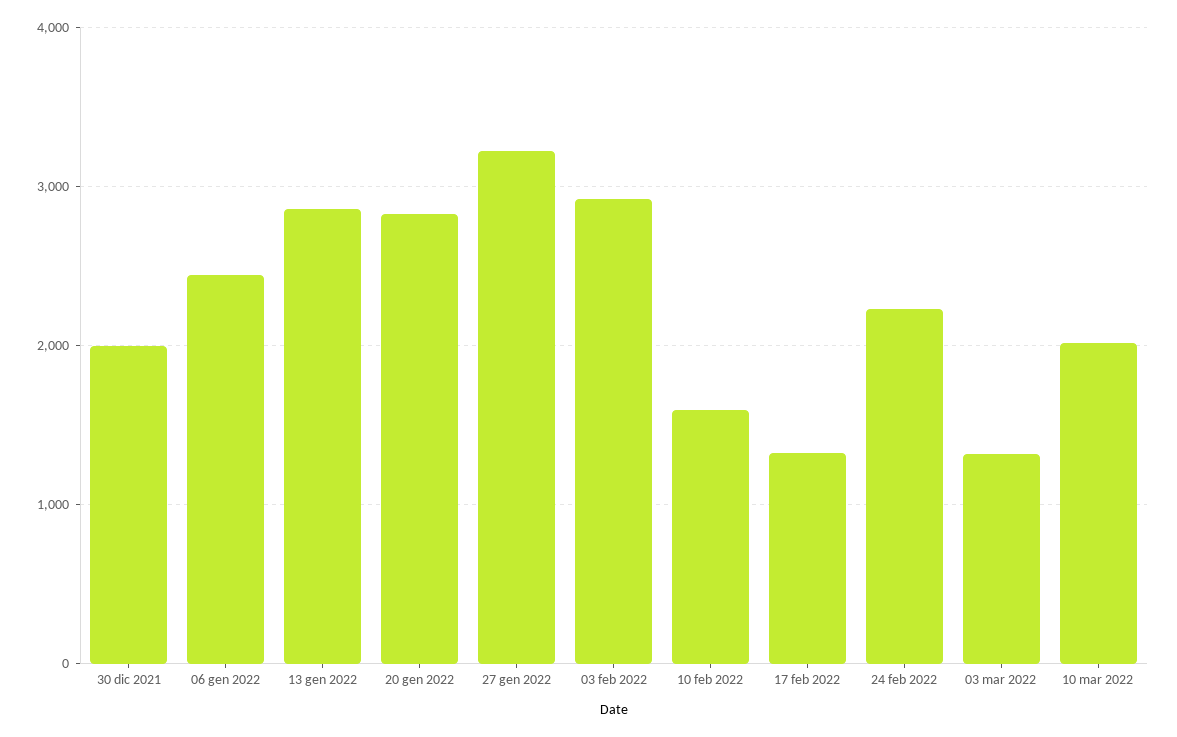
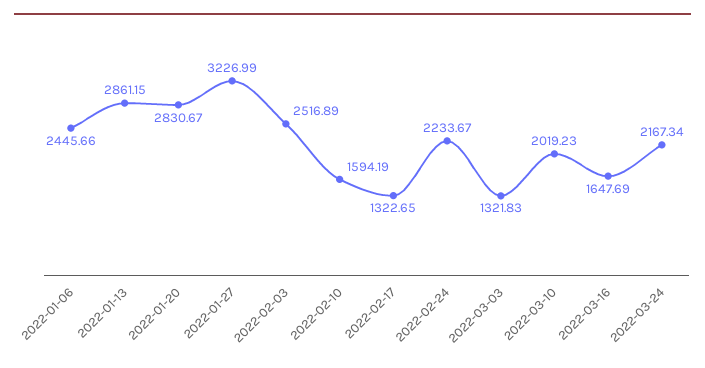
30 dic 2021: 2000 -> none
03 feb 2022: 2900 -> 2516.89
2022-03-16: none -> 1647.69
2022-03-24: none -> 2167.34

